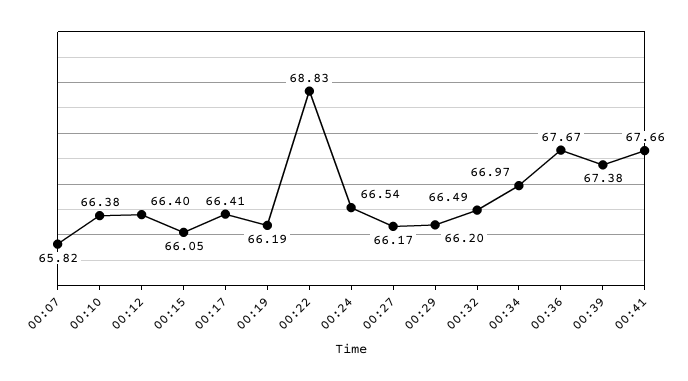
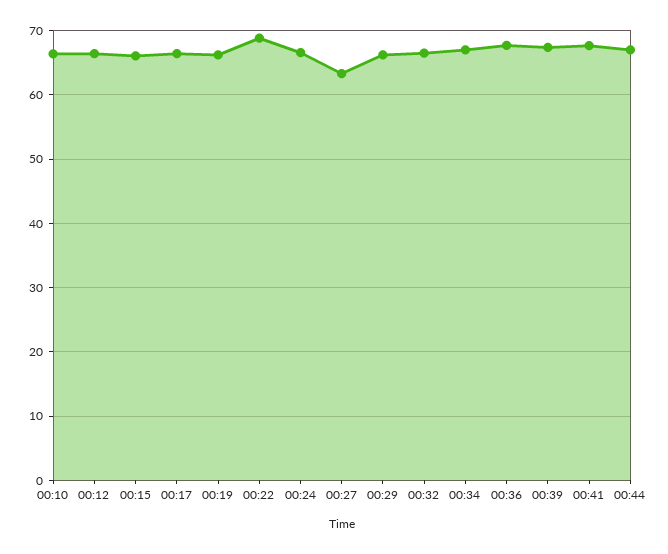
00:07: 65.82 -> none
00:27: 66.17 -> 63
00:44: none -> 67

